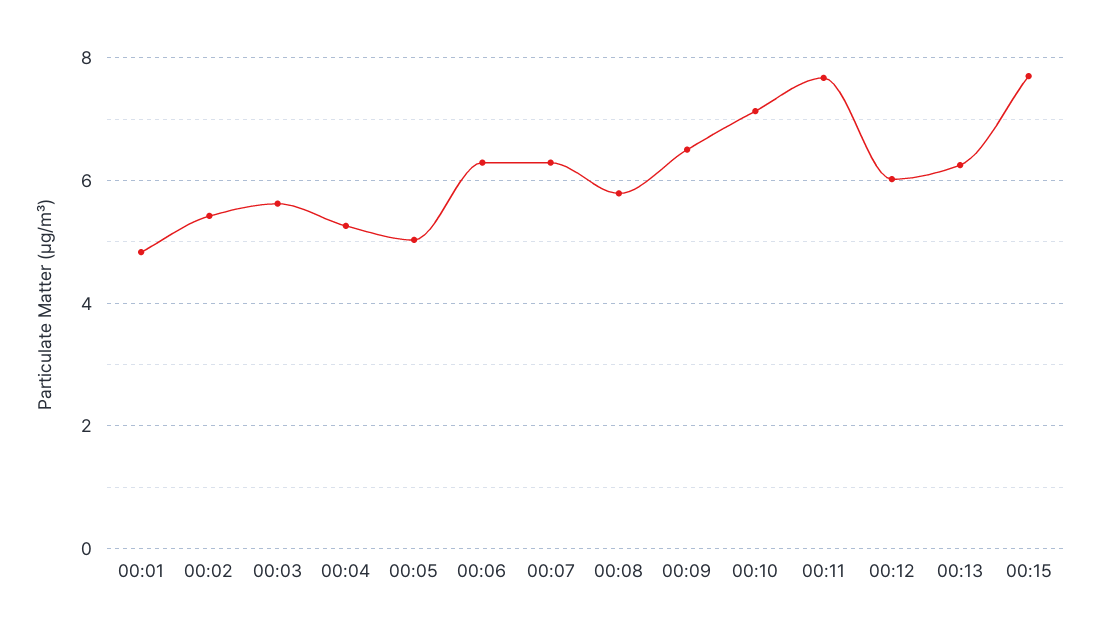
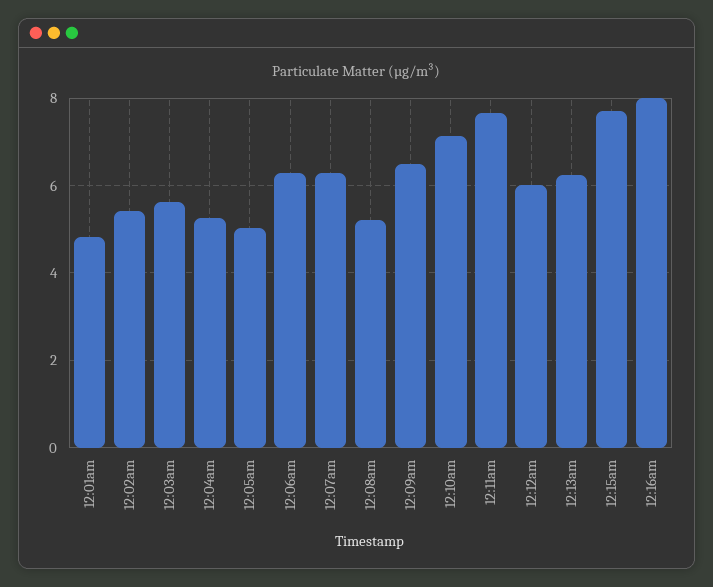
00:08: 5.8 -> 5.2
12:16am: none -> 8

